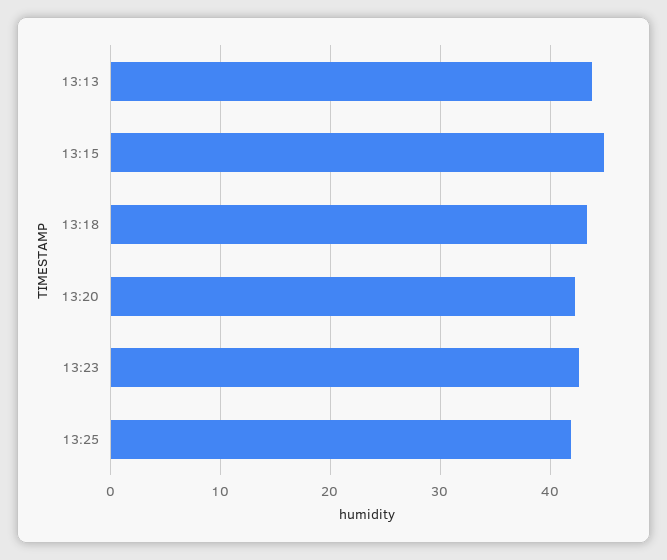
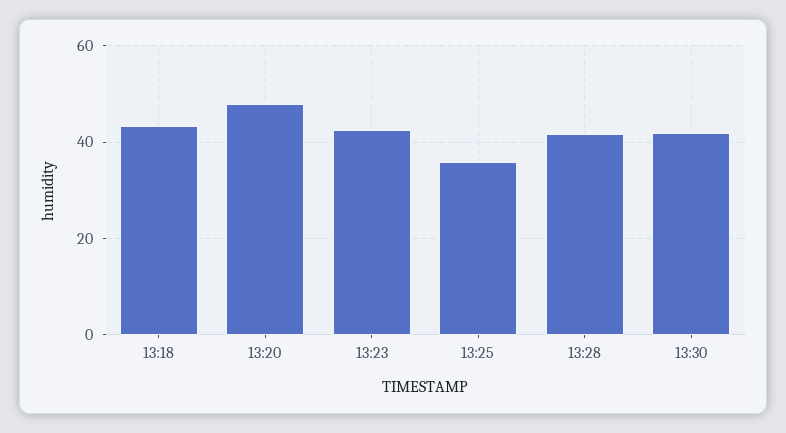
13:13: 44 -> none
13:15: 45 -> none
13:20: 42 -> 48
13:25: 42 -> 36
13:28: none -> 42
13:30: none -> 42

